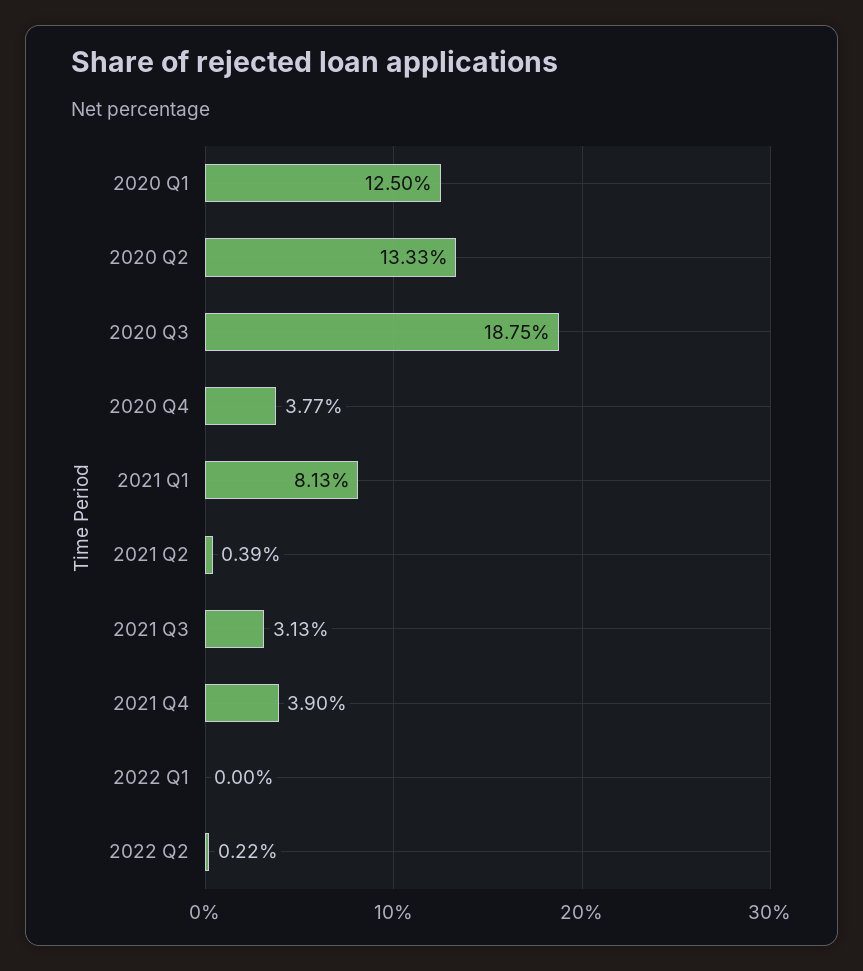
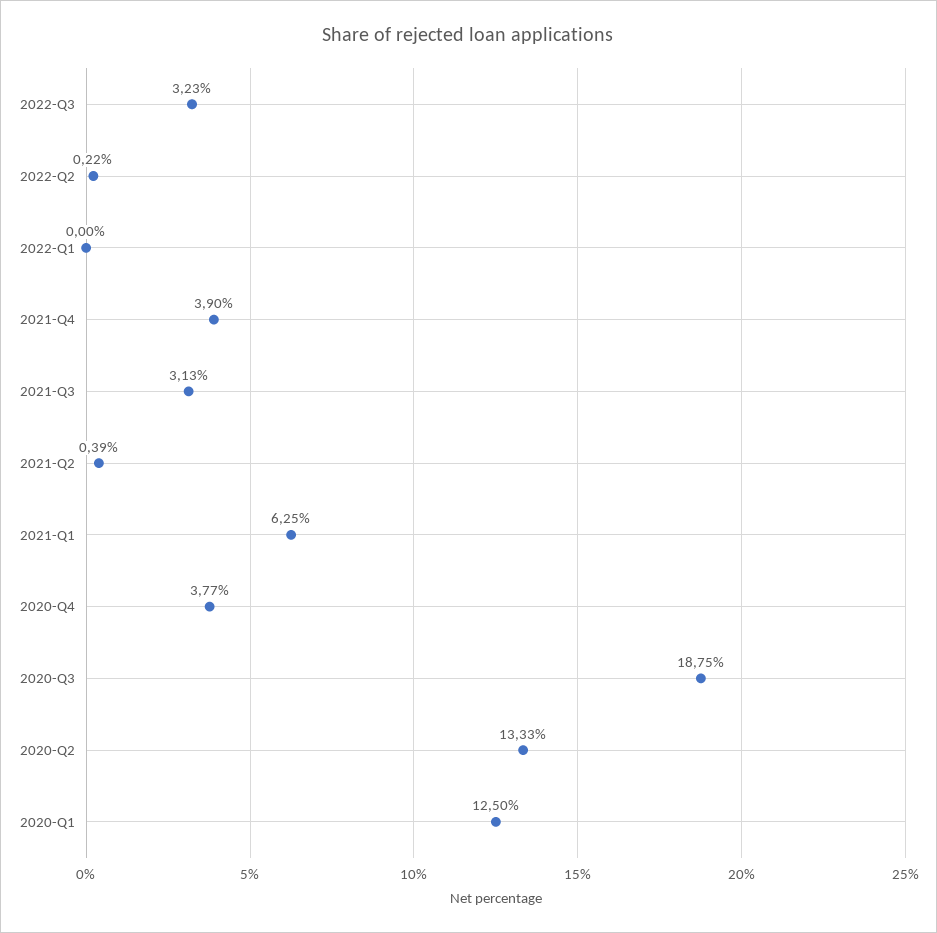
2021 Q1: 8.13 -> 6.25
2022-Q3: none -> 3.23

